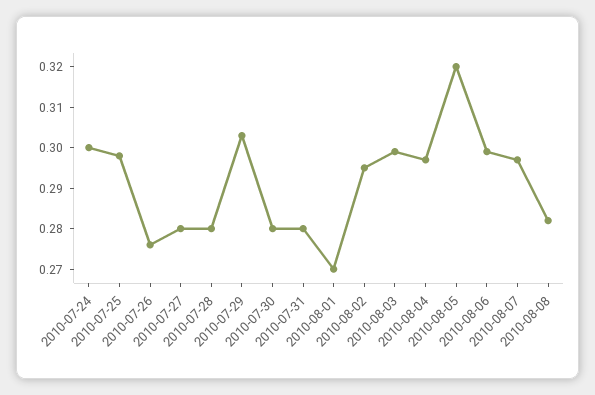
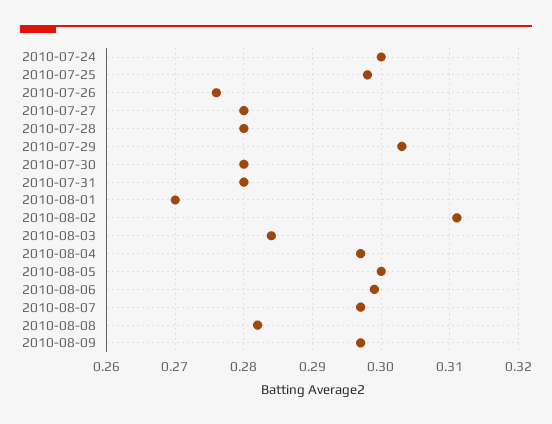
2010-08-02: 0.295 -> 0.311
2010-08-03: 0.3 -> 0.284
2010-08-05: 0.32 -> 0.3
2010-08-09: none -> 0.297

